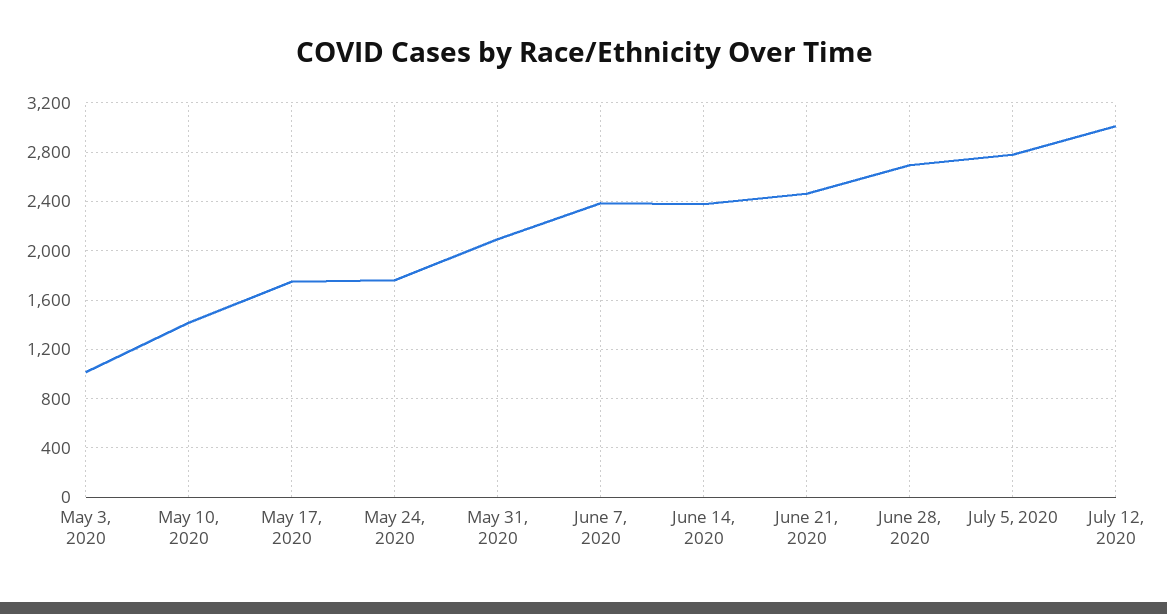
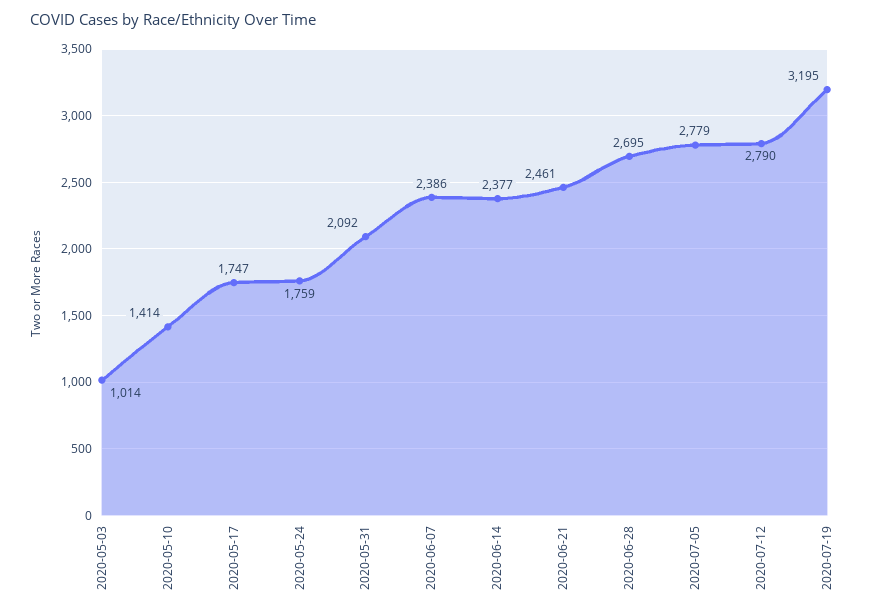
July 12, 2020: 3000 -> 2790
2020-07-19: none -> 3195

